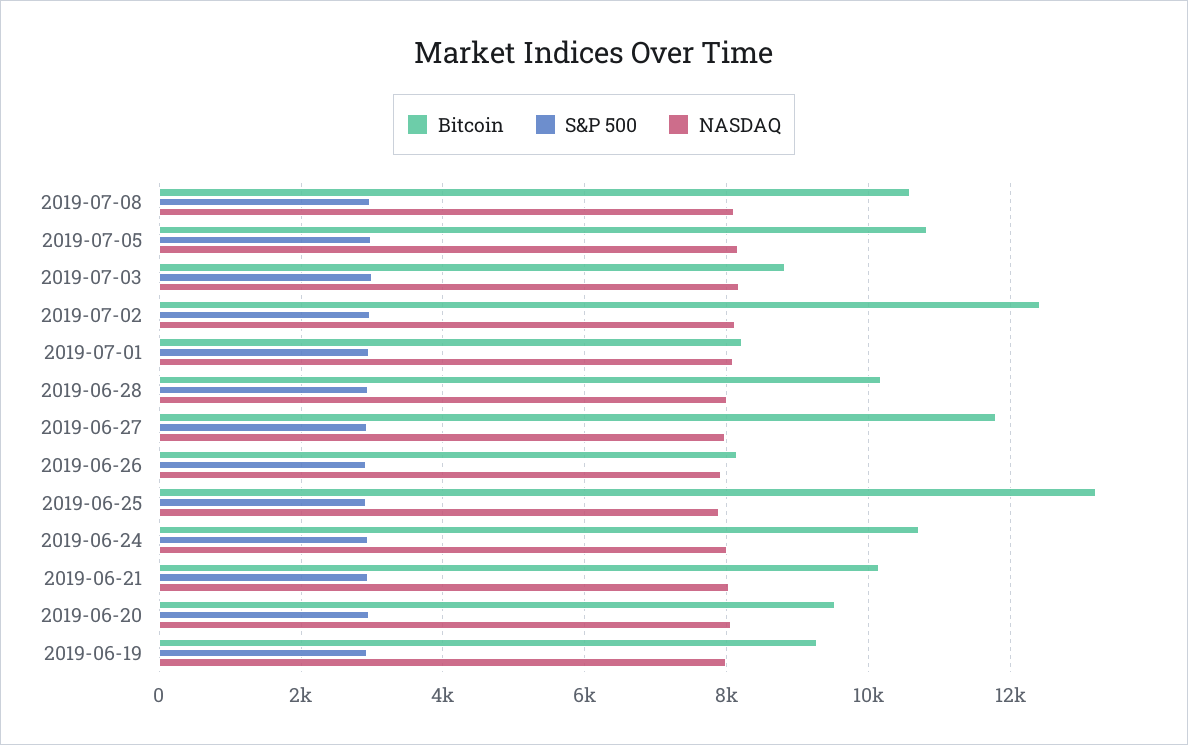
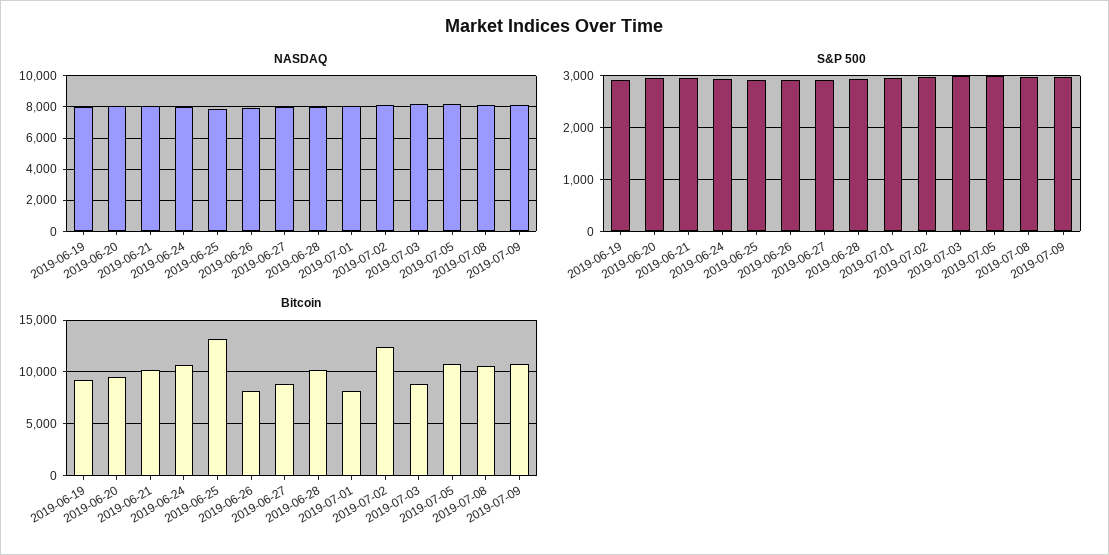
Bitcoin, 2019-06-27: 11800 -> 9000
NASDAQ, 2019-07-09: none -> 8000
S&P 500, 2019-07-09: none -> 3000
Bitcoin, 2019-07-09: none -> 11000

